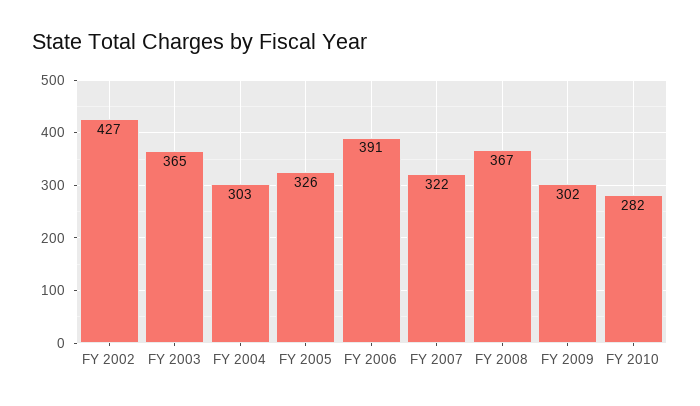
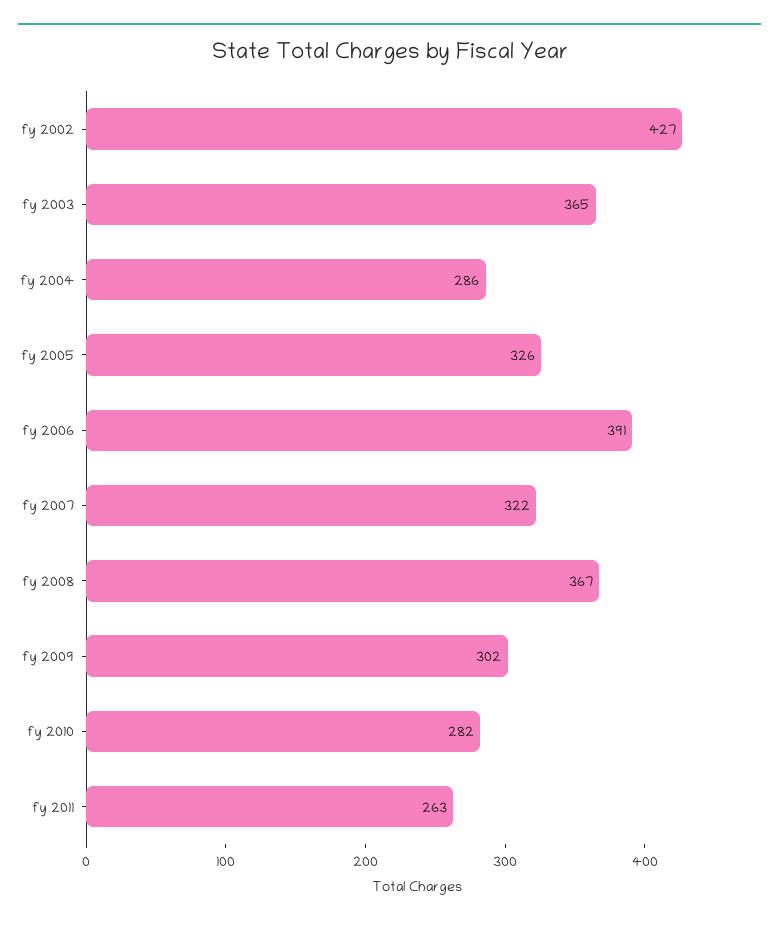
FY 2004: 303 -> 286
fy 2011: none -> 263

